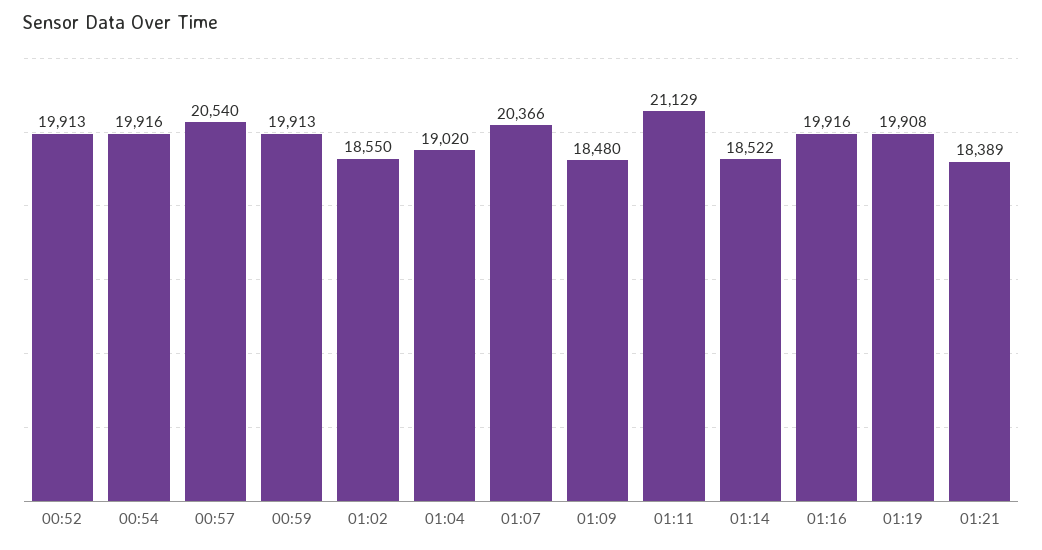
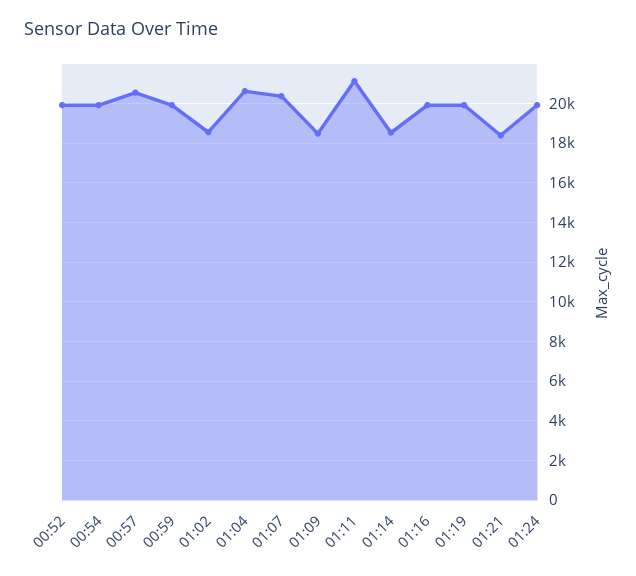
01:04: 19020 -> 20500
01:24: none -> 20000

